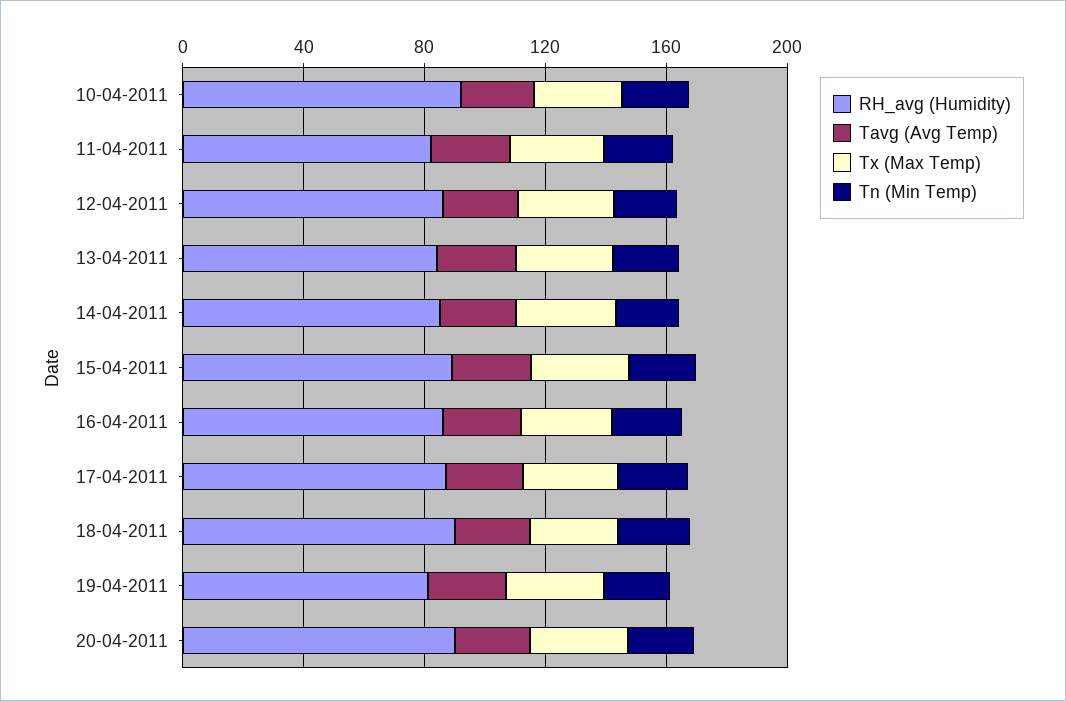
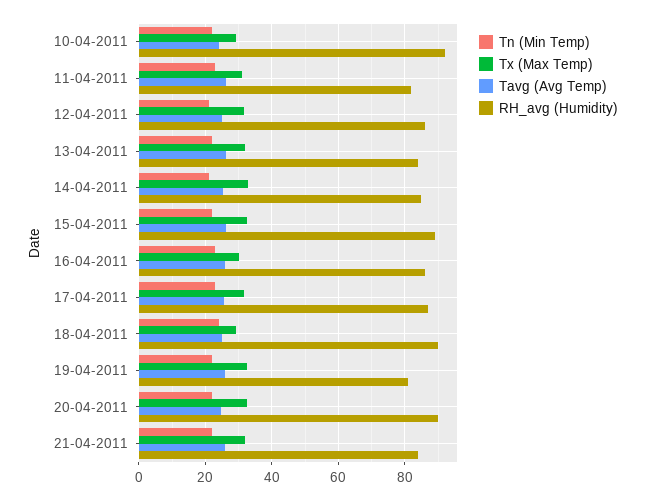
Tn (Min Temp), 21-04-2011: none -> 22
Tx (Max Temp), 21-04-2011: none -> 32
Tavg (Avg Temp), 21-04-2011: none -> 26
RH_avg (Humidity), 21-04-2011: none -> 84

